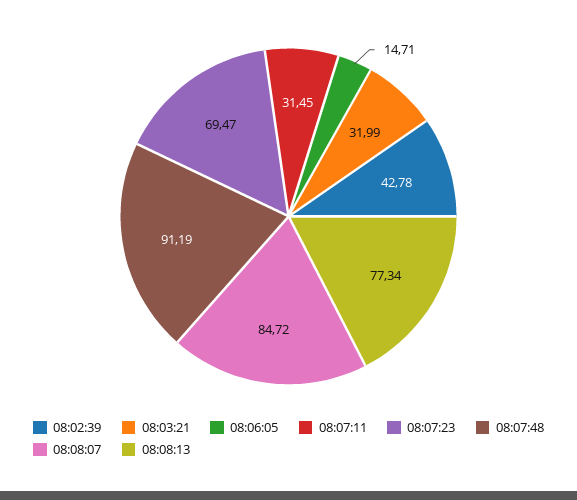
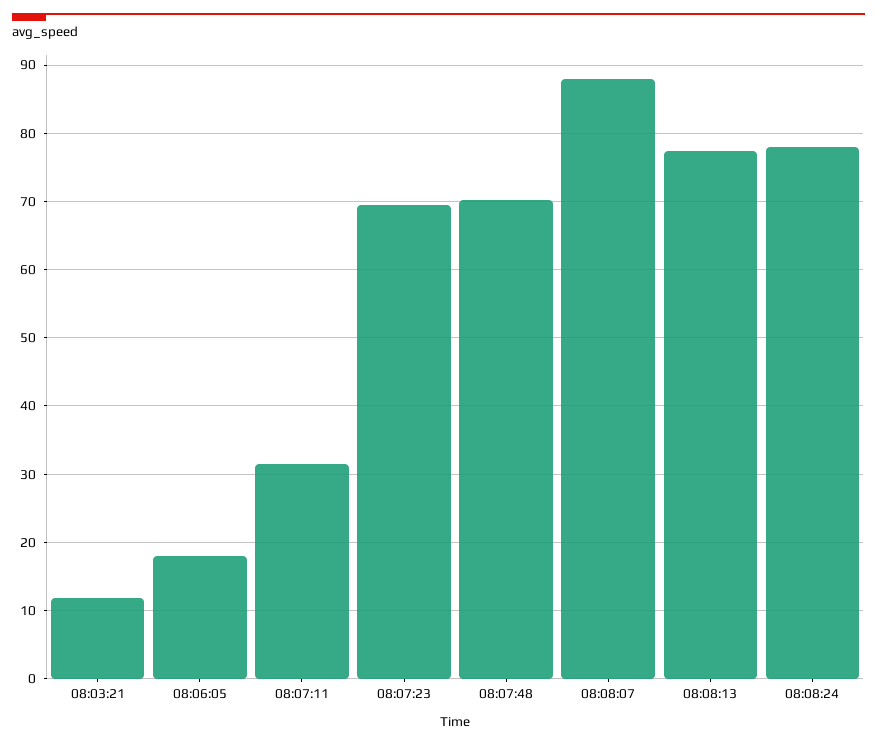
08:02:39: 42.78 -> none
08:03:21: 31.99 -> 12
08:06:05: 14.71 -> 18
08:07:48: 91.19 -> 70
08:08:07: 84.72 -> 88
08:08:24: none -> 78

